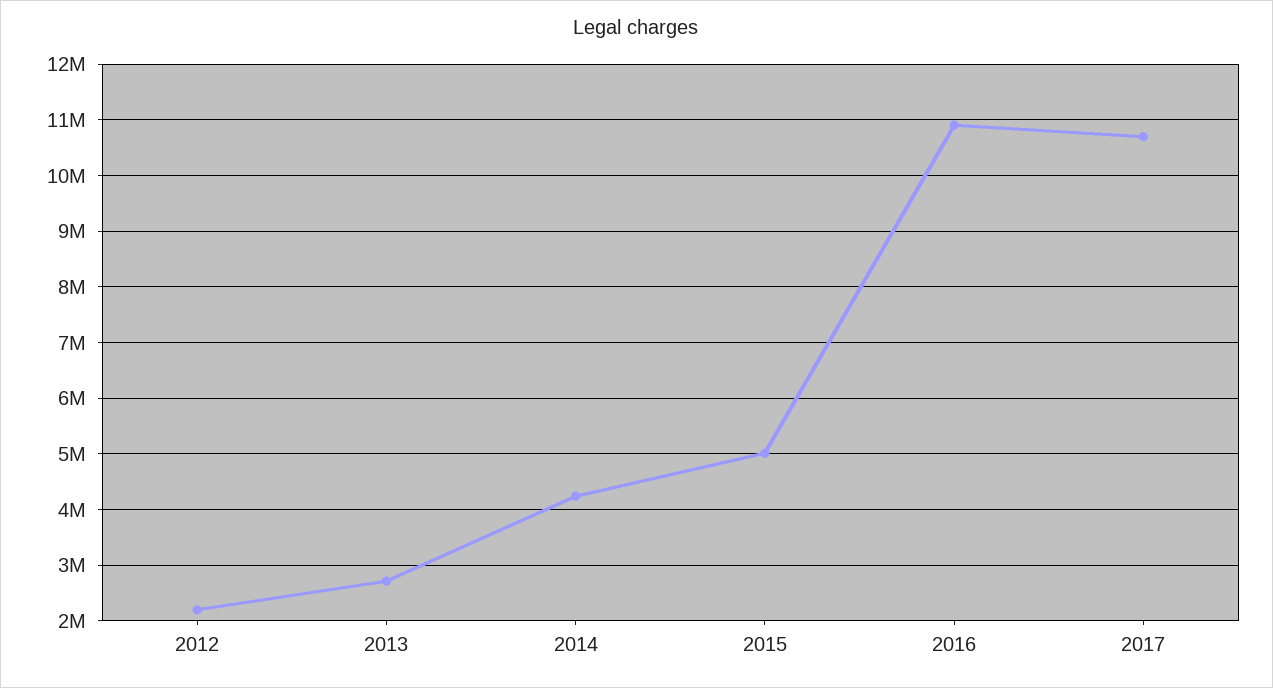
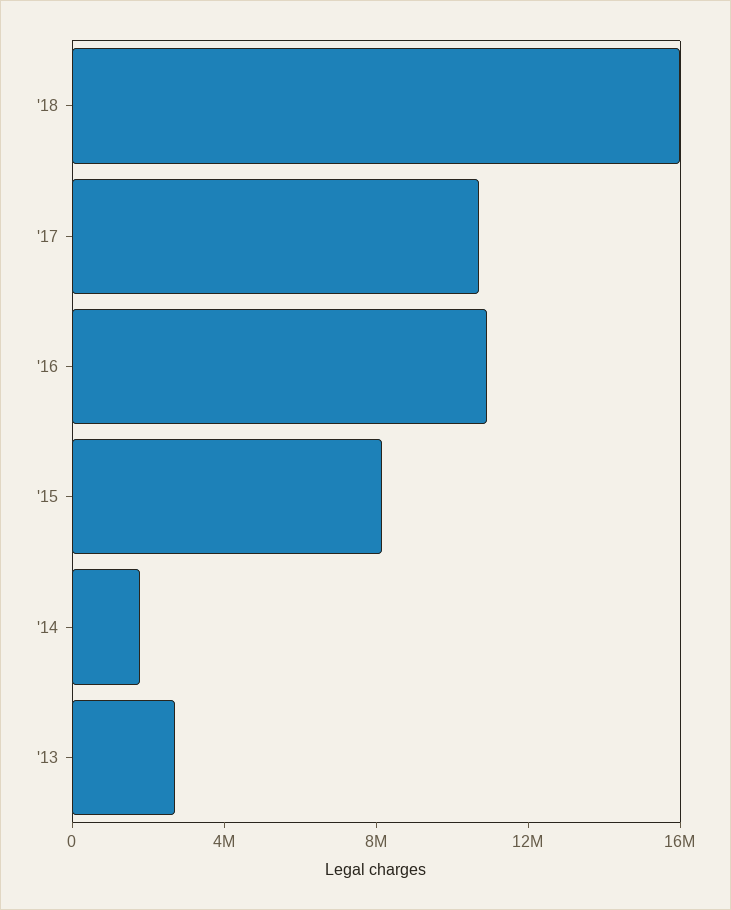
2012: 2200000 -> none
2014: 4200000 -> 2000000
2015: 5000000 -> 8000000
'18: none -> 16000000

